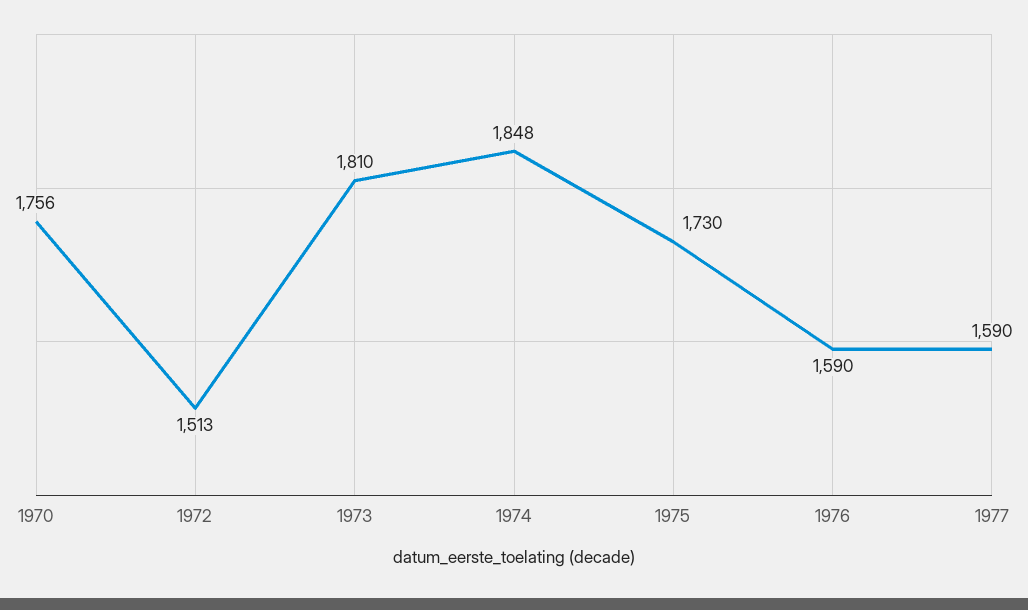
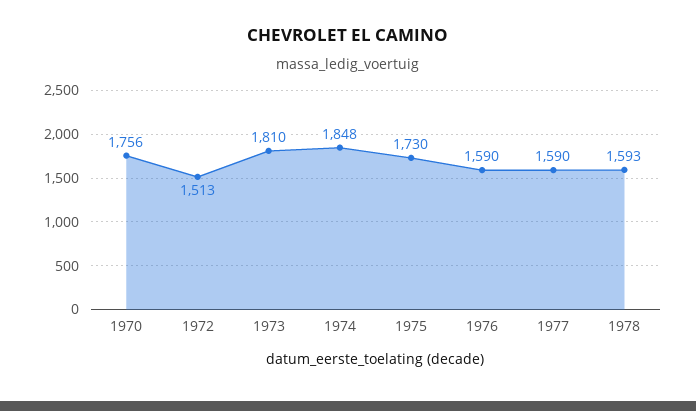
1978: none -> 1593

